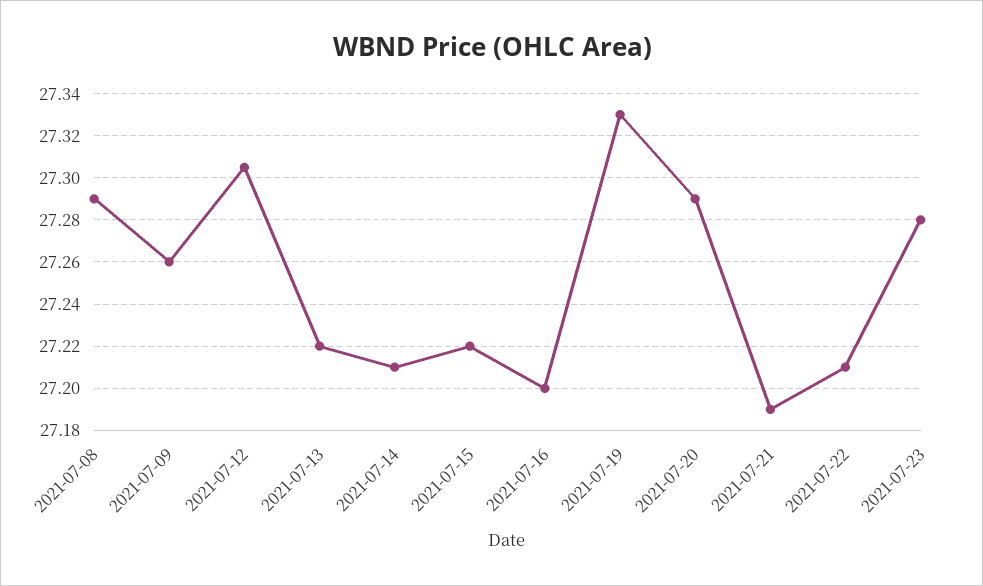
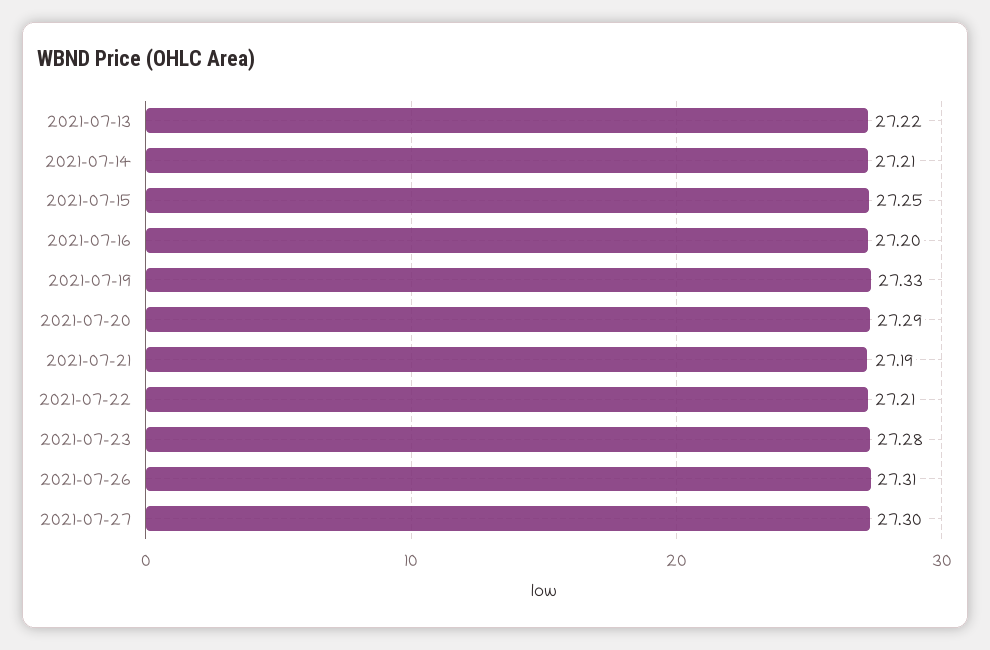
2021-07-08: 27.29 -> none
2021-07-09: 27.26 -> none
2021-07-12: 27.305 -> none
2021-07-15: 27.22 -> 27.25
2021-07-26: none -> 27.31
2021-07-27: none -> 27.3

